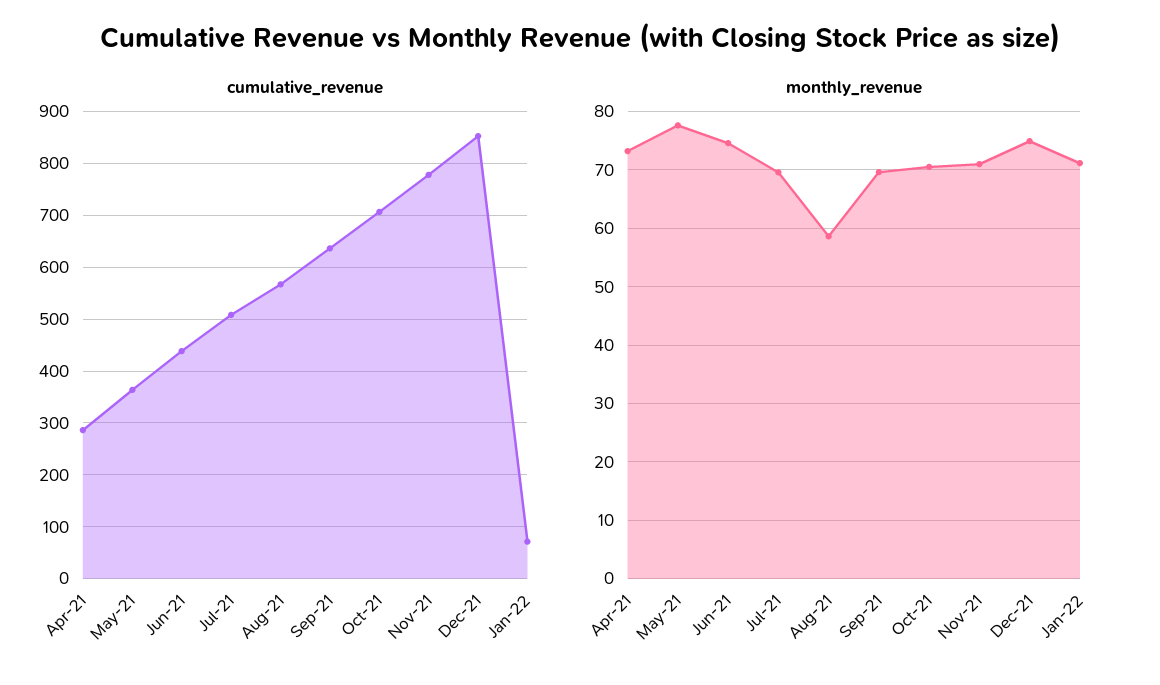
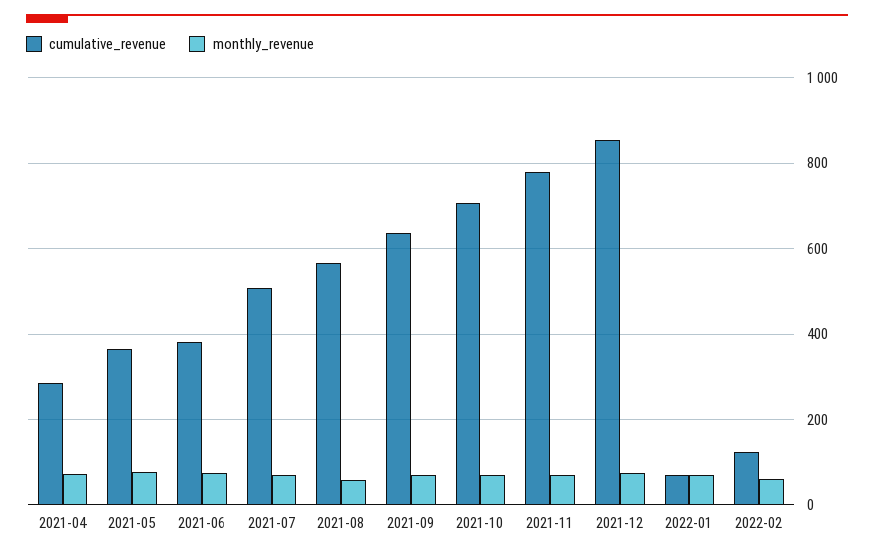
cumulative_revenue, Jun-21: 440 -> 380
cumulative_revenue, 2022-02: none -> 120
monthly_revenue, 2022-02: none -> 60

